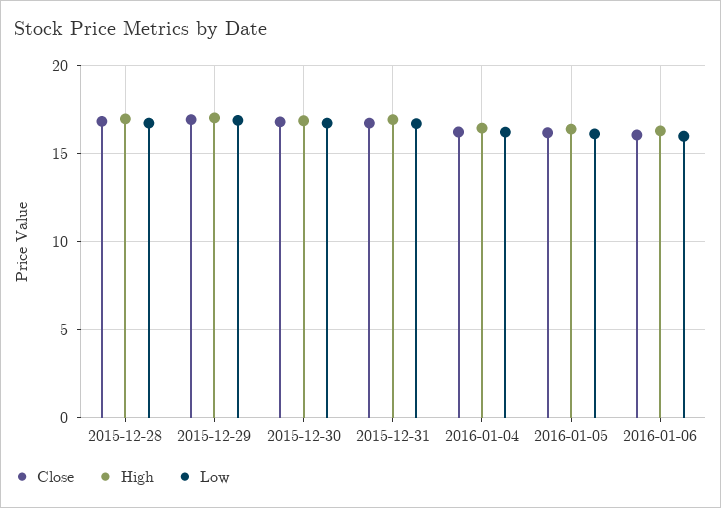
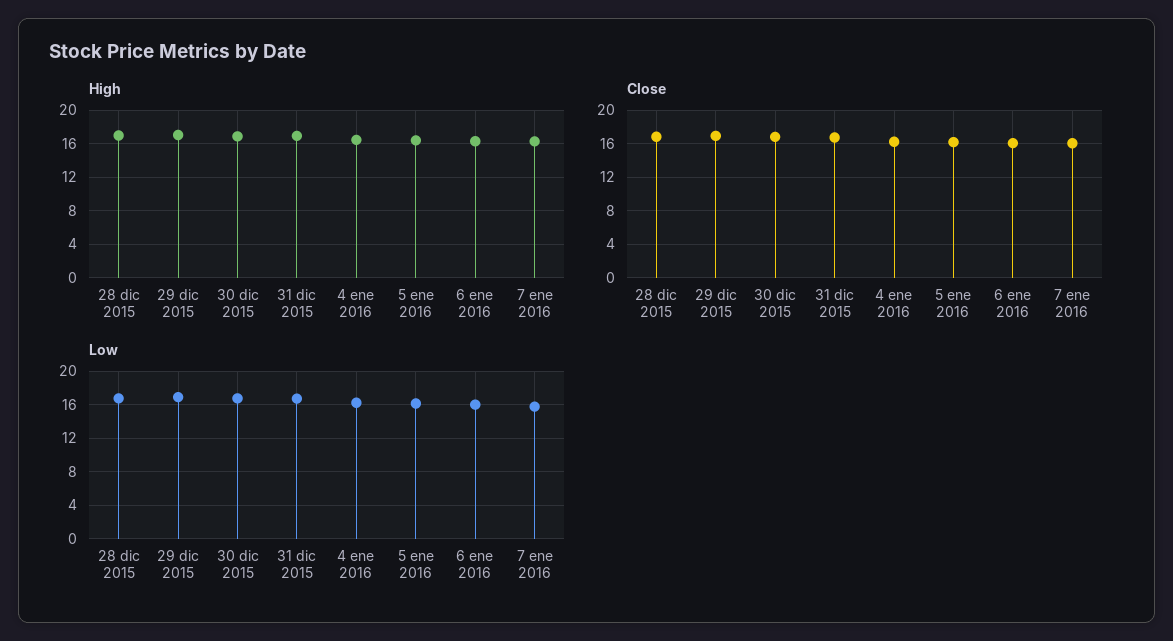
High, 7 ene 2016: none -> 16
Close, 7 ene 2016: none -> 16
Low, 7 ene 2016: none -> 16

